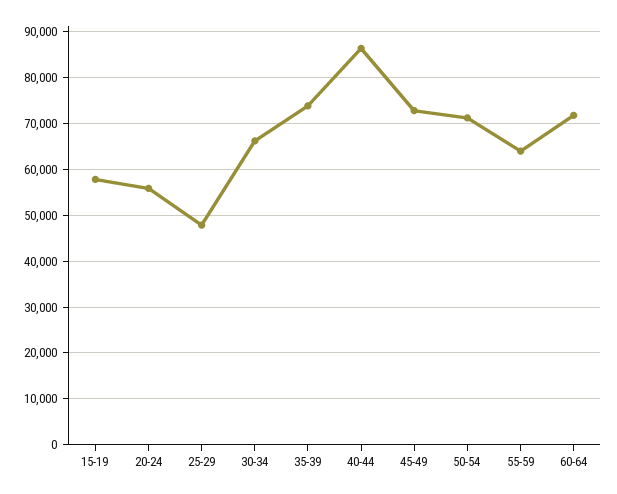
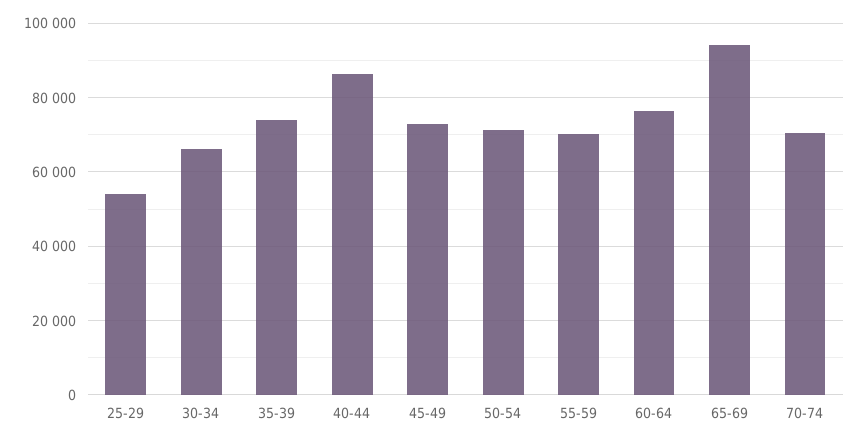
15-19: 58000 -> none
20-24: 56000 -> none
25-29: 48000 -> 54000
55-59: 64000 -> 70000
60-64: 72000 -> 76000
65-69: none -> 94000
70-74: none -> 70000

